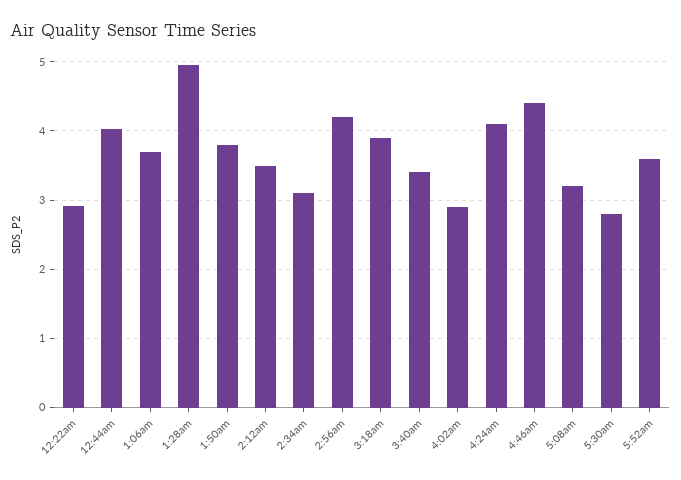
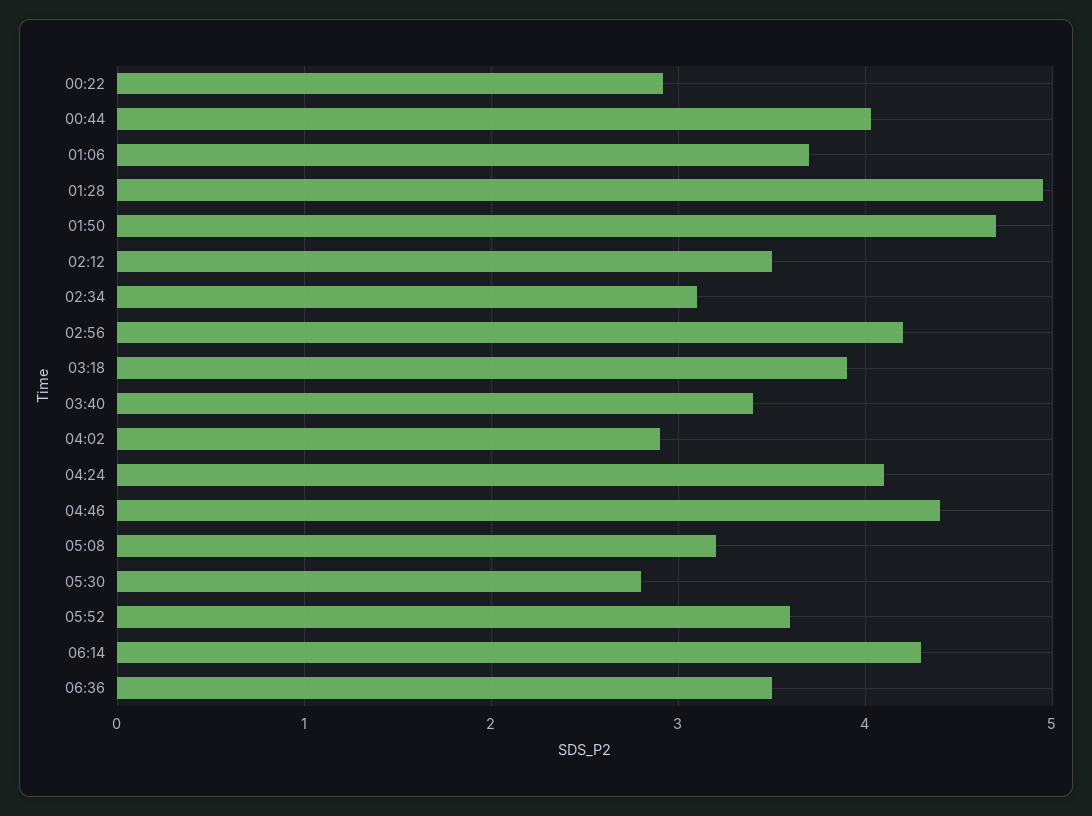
1:50am: 3.8 -> 4.7
06:14: none -> 4.3
06:36: none -> 3.5

